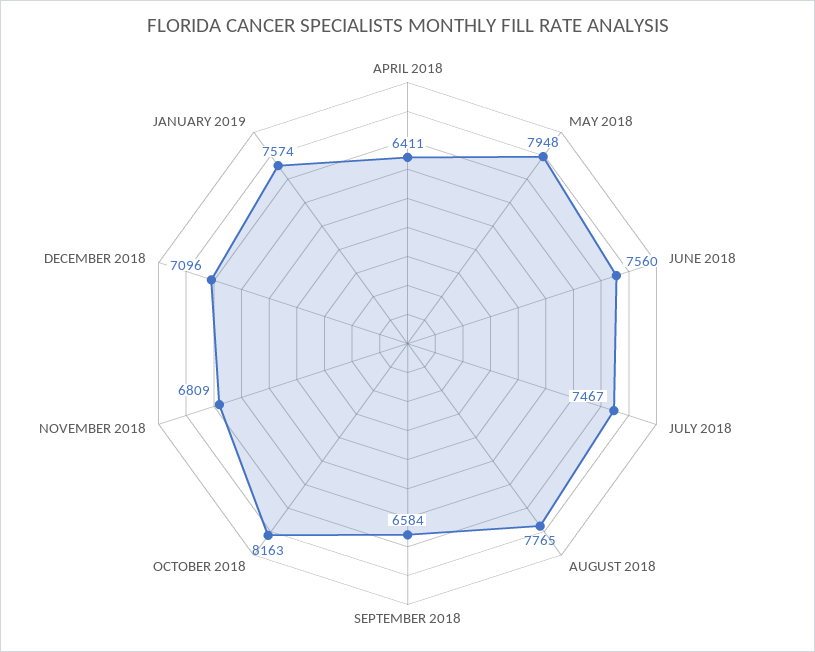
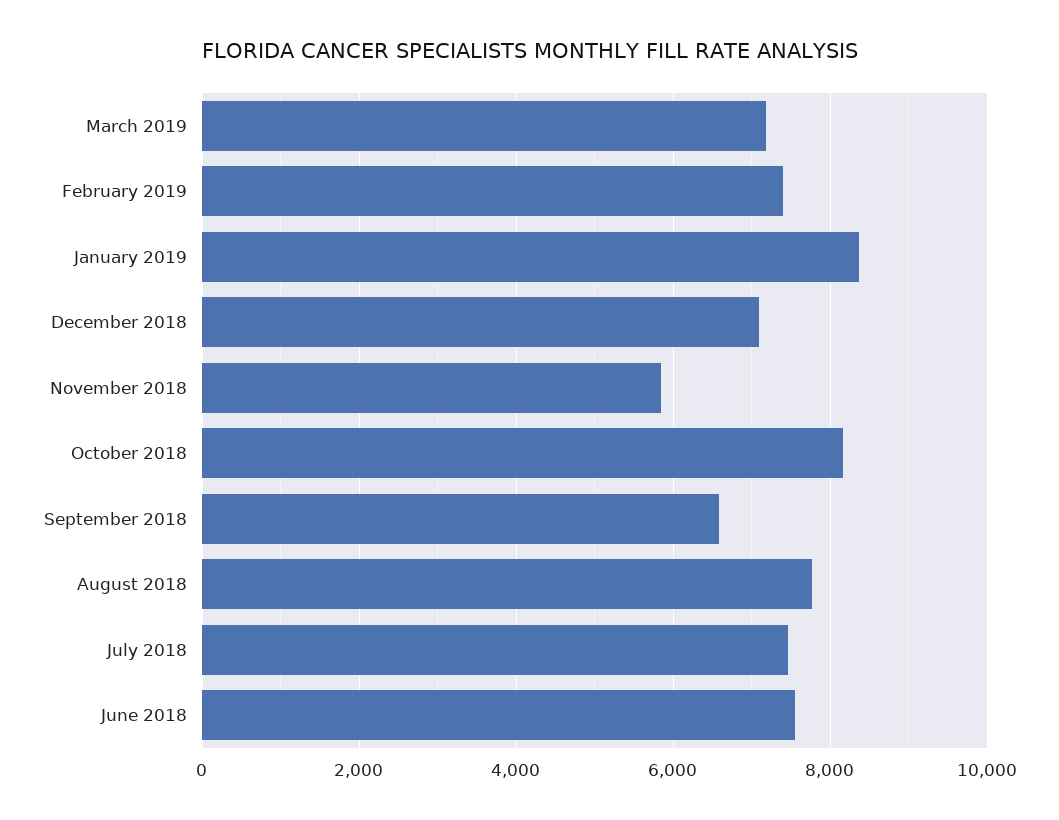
APRIL 2018: 6411 -> none
MAY 2018: 7948 -> none
NOVEMBER 2018: 6809 -> 5800
JANUARY 2019: 7574 -> 8400
March 2019: none -> 7200
February 2019: none -> 7400

